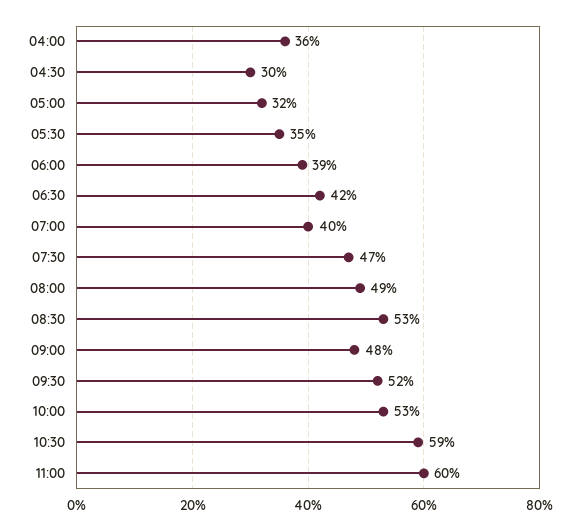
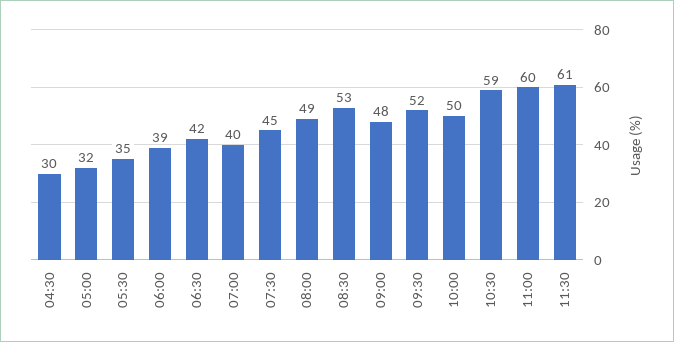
04:00: 36 -> none
07:30: 47 -> 45
10:00: 53 -> 50
11:30: none -> 61

